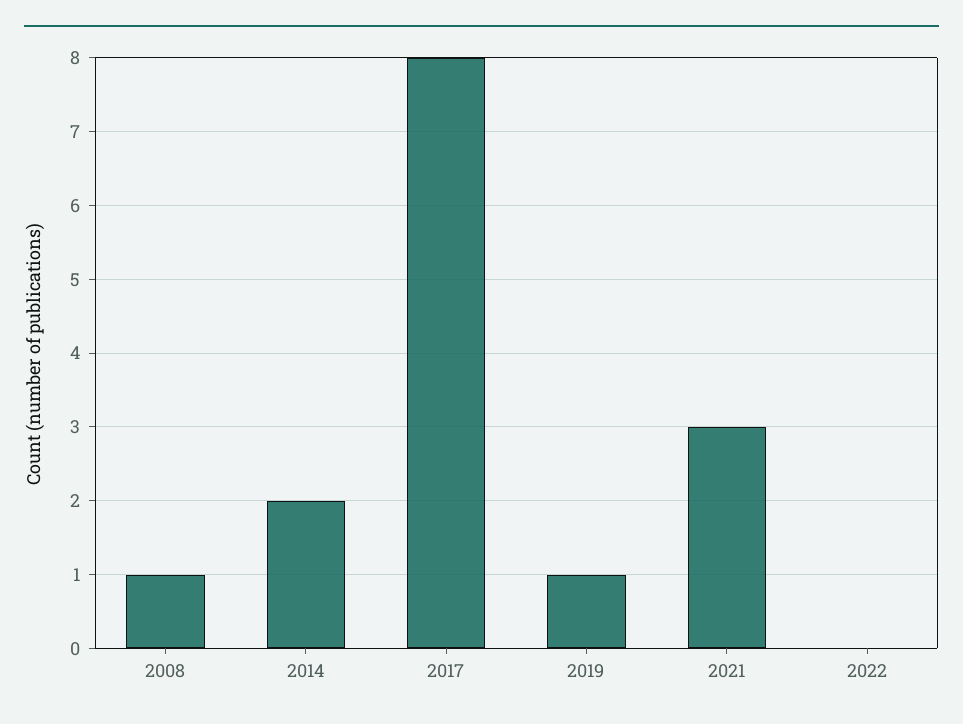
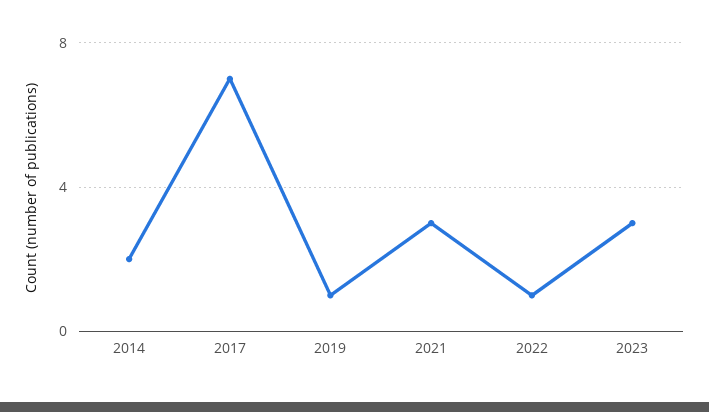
2008: 1 -> none
2017: 8 -> 7
2022: 0 -> 1
2023: none -> 3

